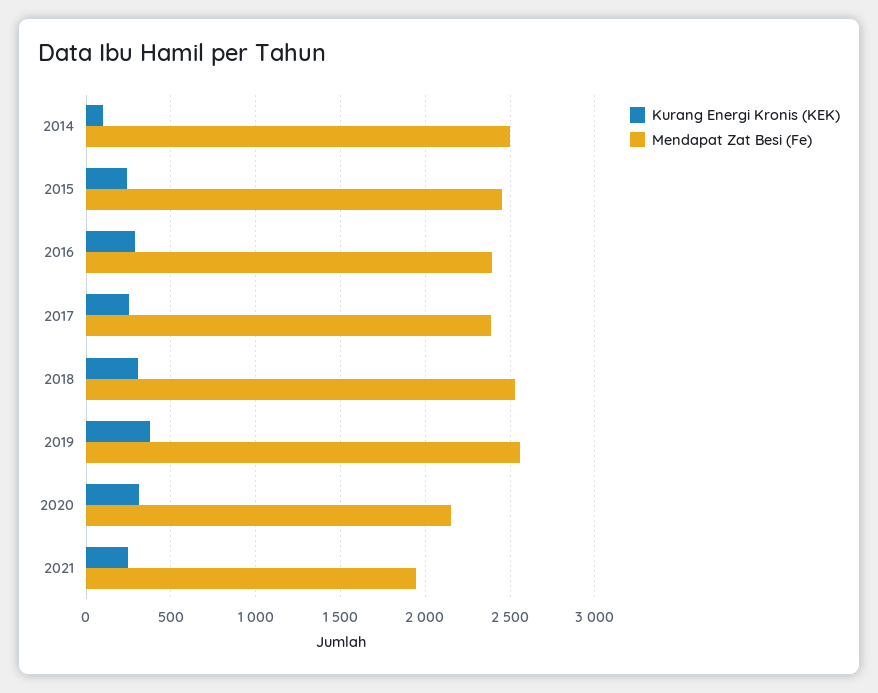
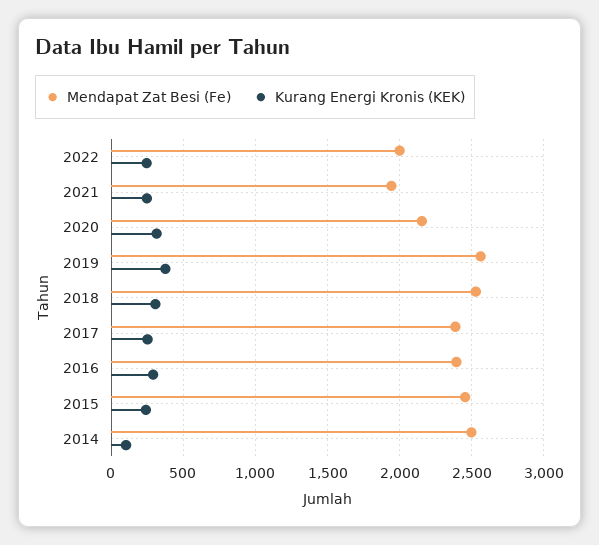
Mendapat Zat Besi (Fe), 2022: none -> 2000
Kurang Energi Kronis (KEK), 2022: none -> 250

